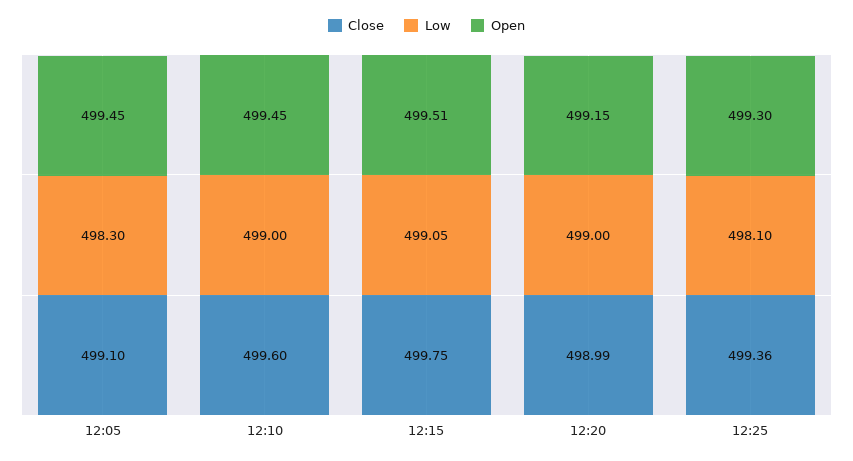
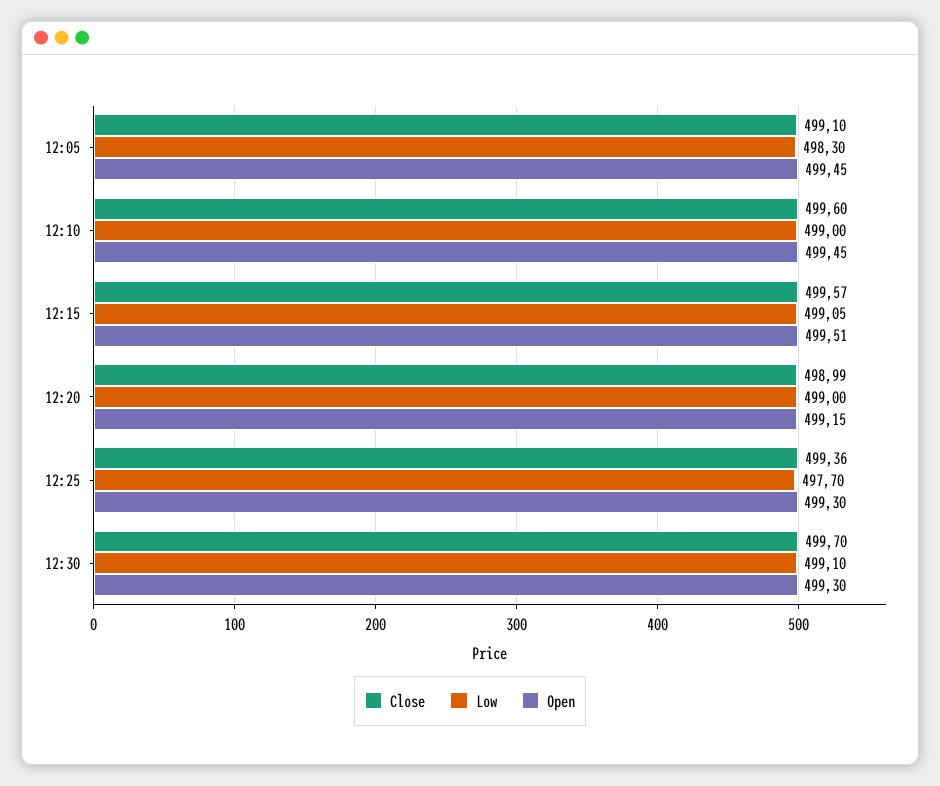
Close, 12:15: 499.75 -> 499.57
Low, 12:25: 498.1 -> 497.7
Close, 12:30: none -> 499.7
Low, 12:30: none -> 499.1
Open, 12:30: none -> 499.3

